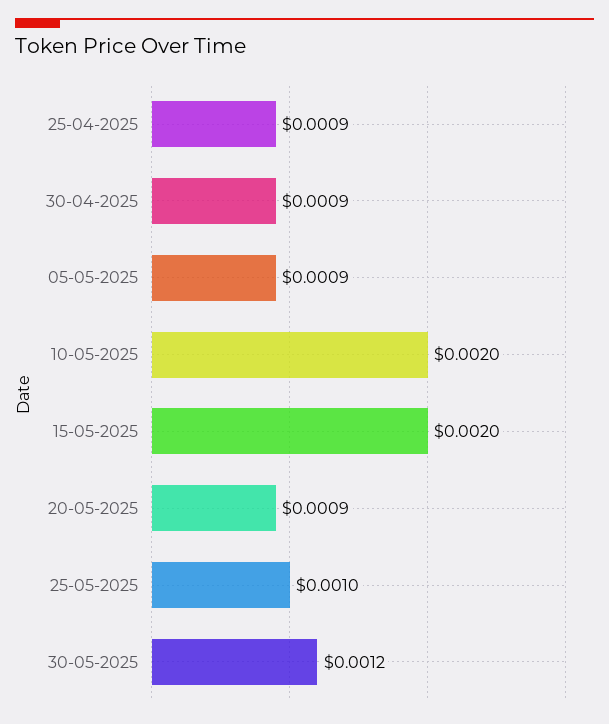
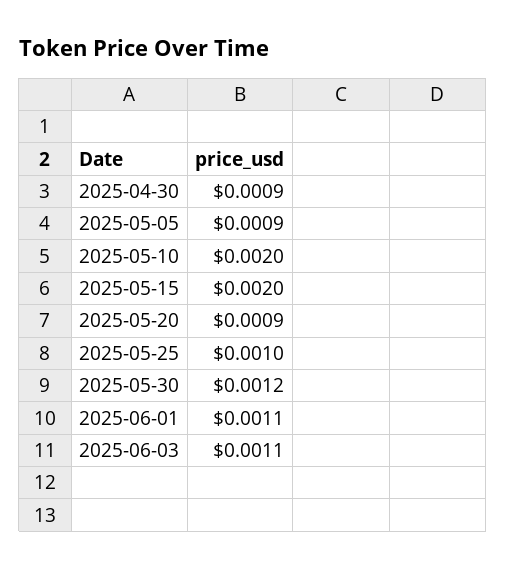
25-04-2025: 0.0009 -> none
2025-06-01: none -> 0.0011
2025-06-03: none -> 0.0011

